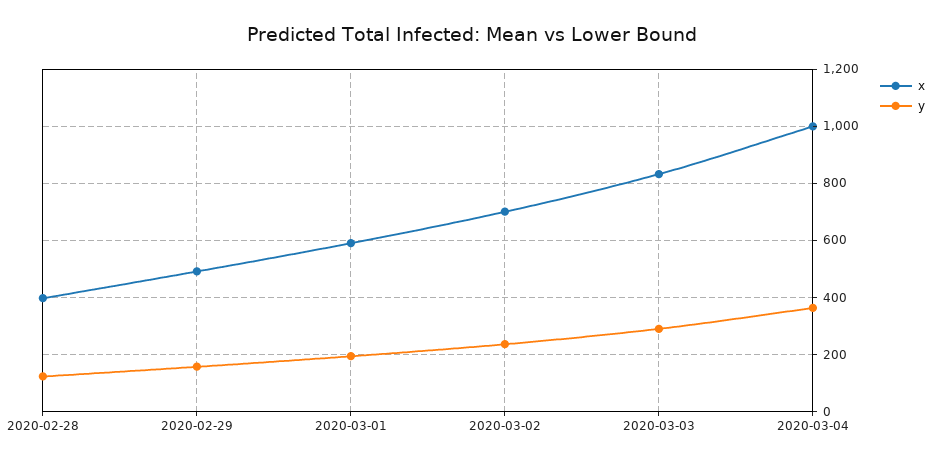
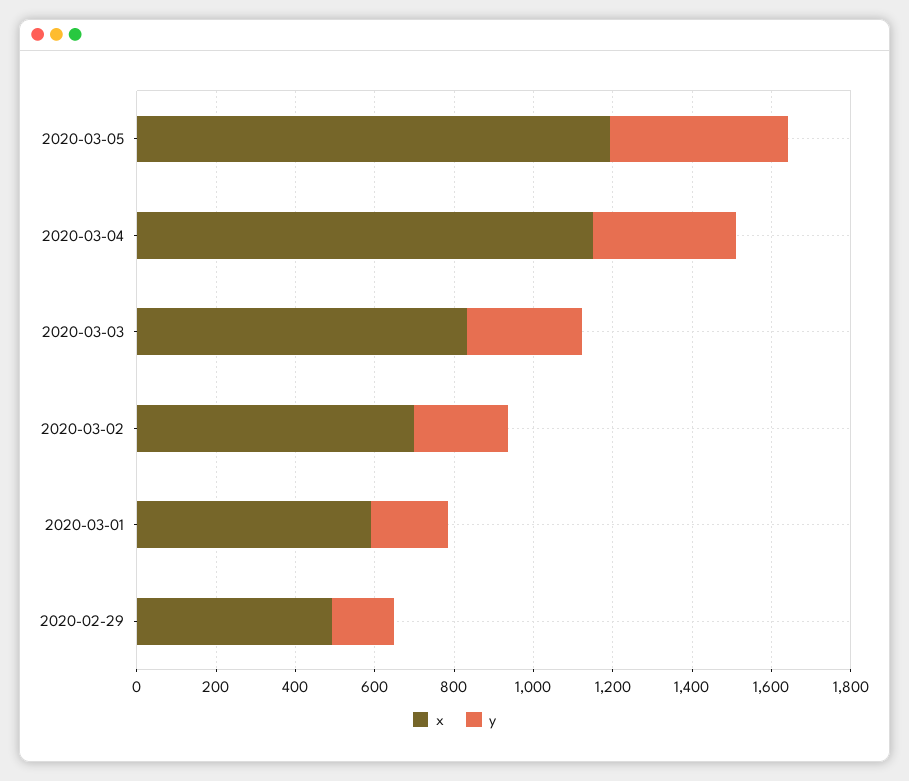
x, 2020-02-28: 400 -> none
y, 2020-02-28: 125 -> none
x, 2020-03-04: 1000 -> 1150
x, 2020-03-05: none -> 1200
y, 2020-03-05: none -> 450

